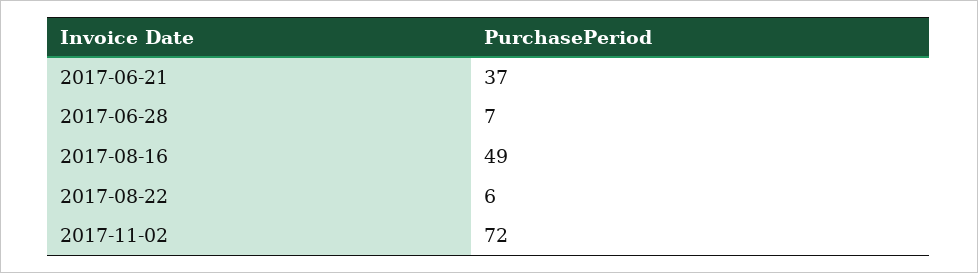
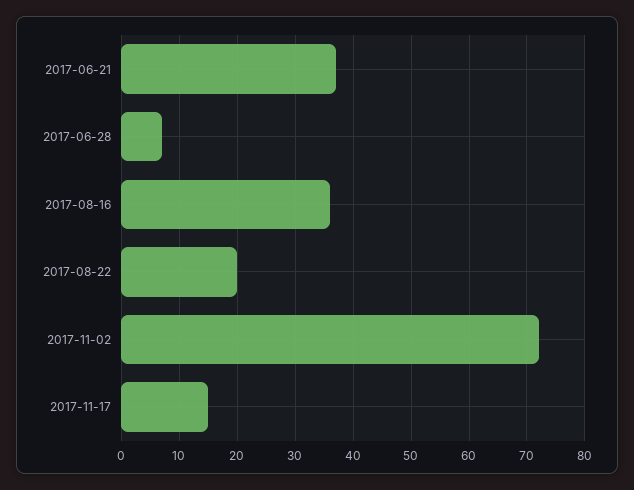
2017-08-16: 49 -> 35
2017-08-22: 6 -> 20
2017-11-17: none -> 15

